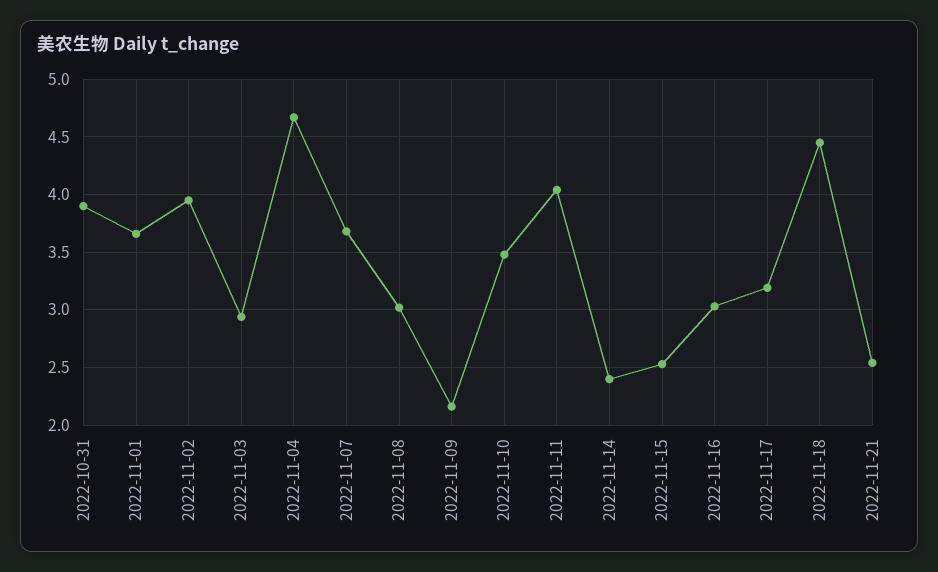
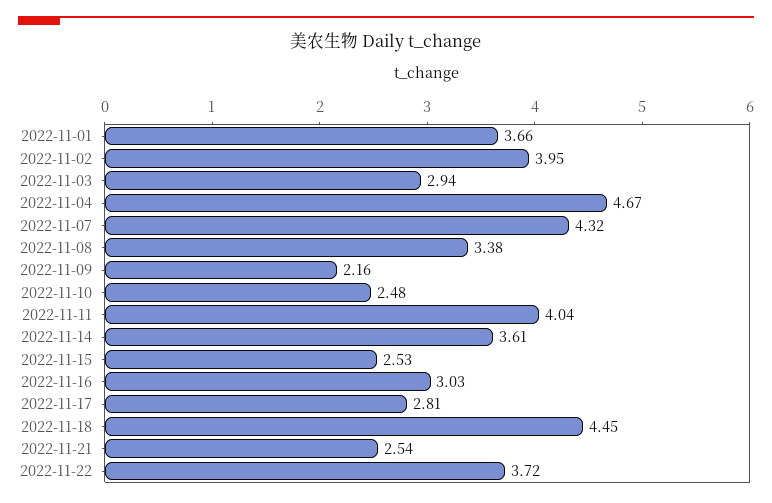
2022-10-31: 3.9 -> none
2022-11-07: 3.7 -> 4.32
2022-11-08: 3 -> 3.38
2022-11-10: 3.5 -> 2.48
2022-11-14: 2.4 -> 3.61
2022-11-17: 3.2 -> 2.81
2022-11-22: none -> 3.72

